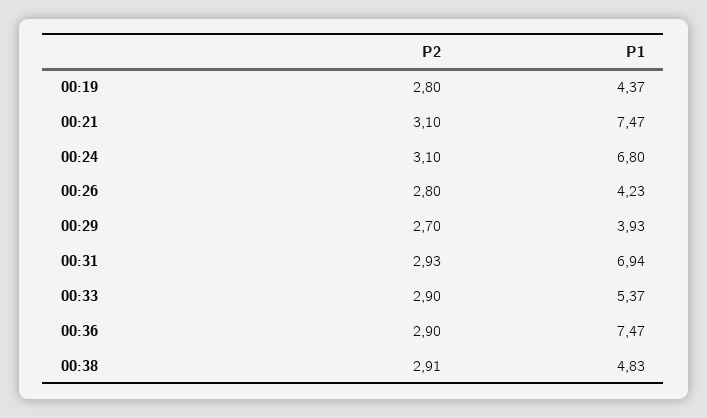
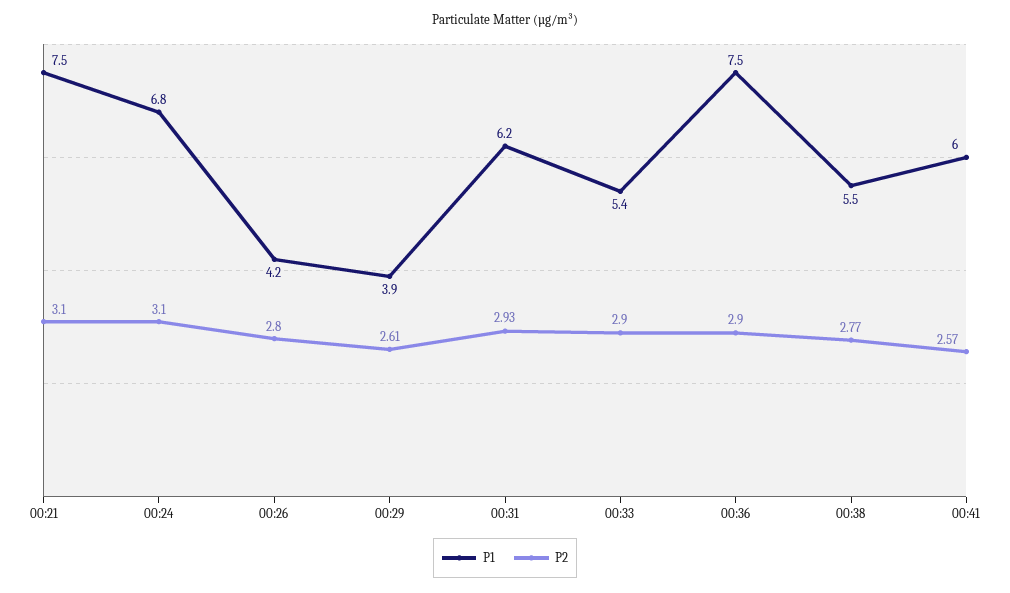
P2, 00:19: 2.8 -> none
P1, 00:19: 4.37 -> none
P2, 00:29: 2.7 -> 2.61
P1, 00:31: 6.94 -> 6.2
P2, 00:38: 2.91 -> 2.77
P1, 00:38: 4.83 -> 5.5
P1, 00:41: none -> 6
P2, 00:41: none -> 2.57

